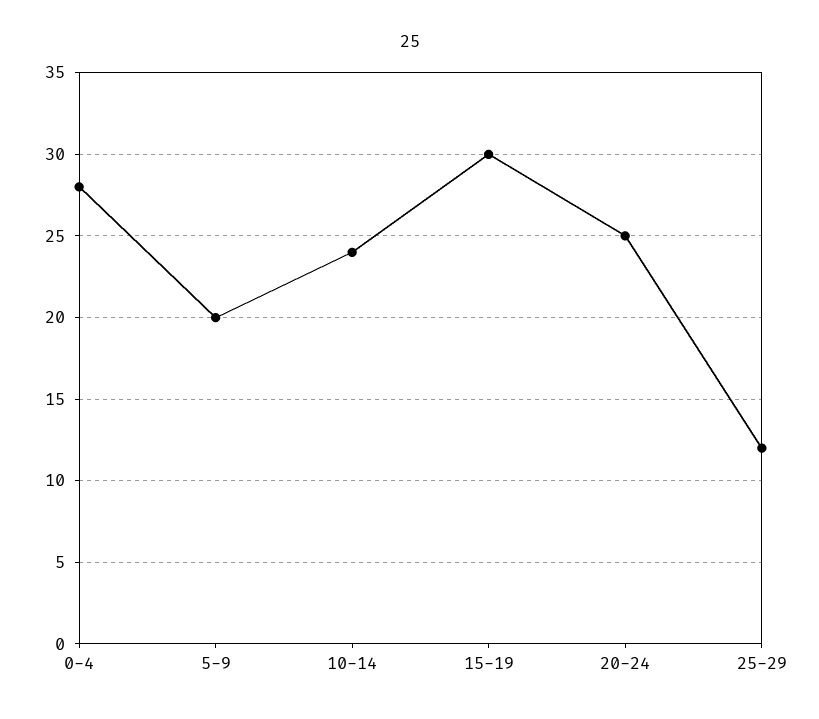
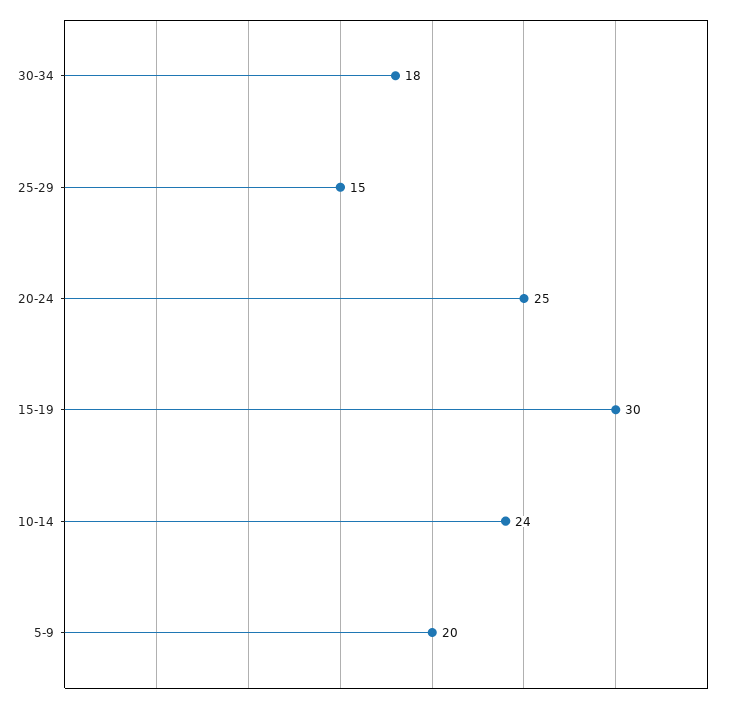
0-4: 28 -> none
25-29: 12 -> 15
30-34: none -> 18

